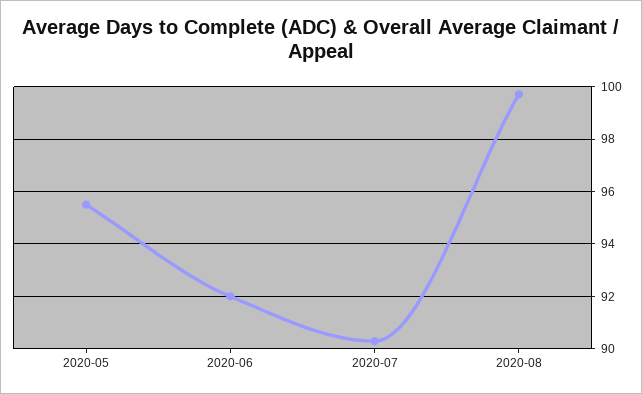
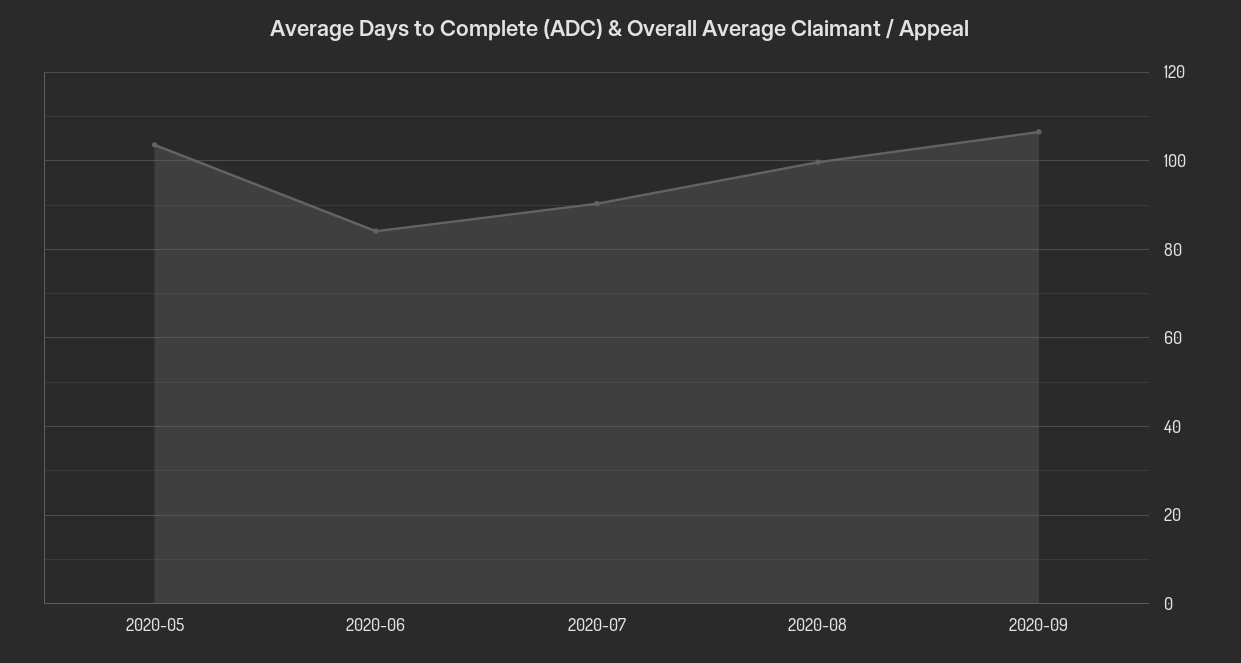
2020-05: 95.5 -> 104
2020-06: 92 -> 84
2020-09: none -> 106

